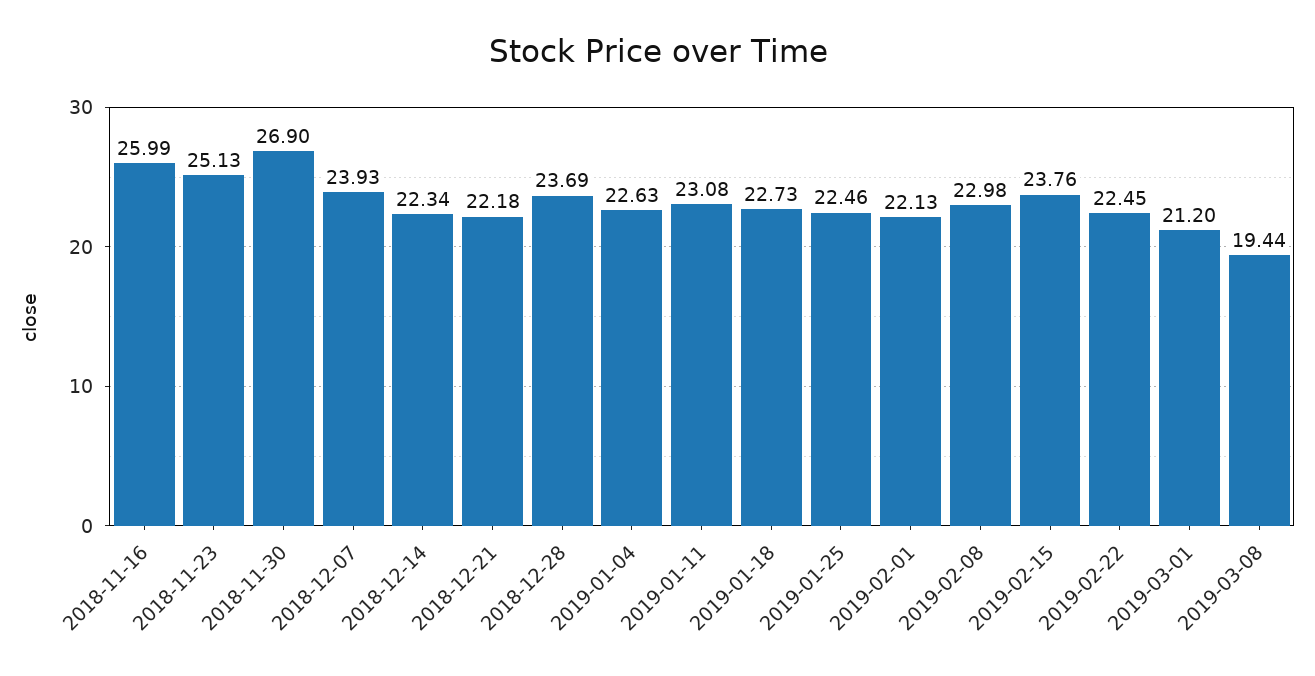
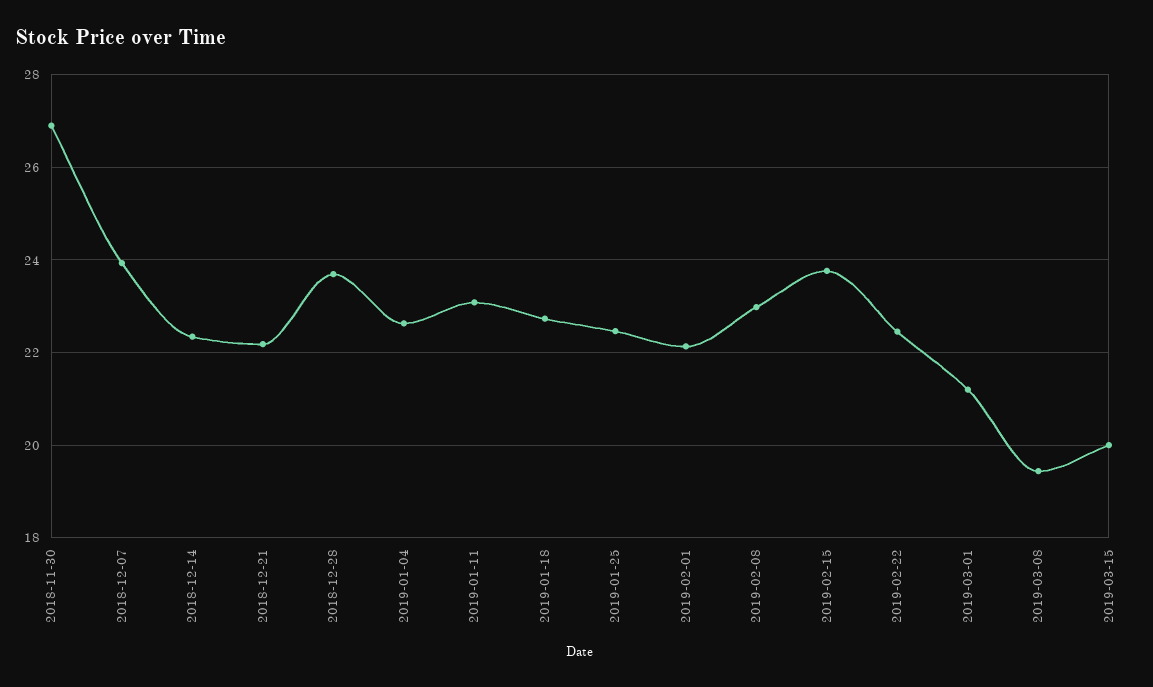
2018-11-16: 25.99 -> none
2018-11-23: 25.13 -> none
2019-03-15: none -> 20

